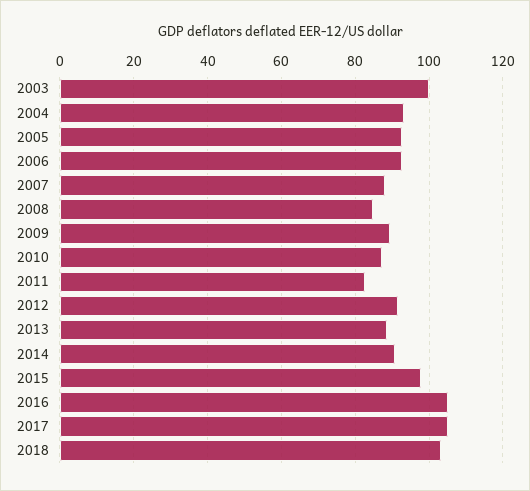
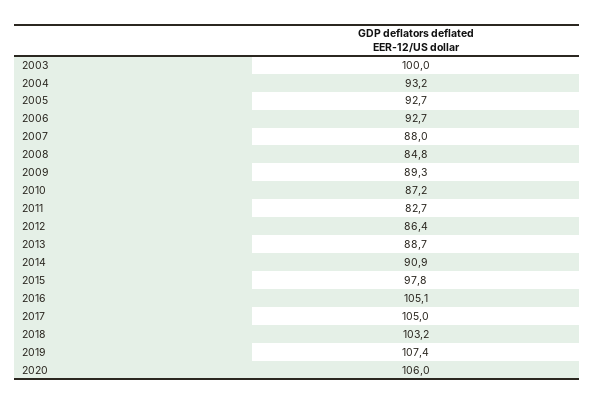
2012: 92 -> 86.4
2019: none -> 107.4
2020: none -> 106

